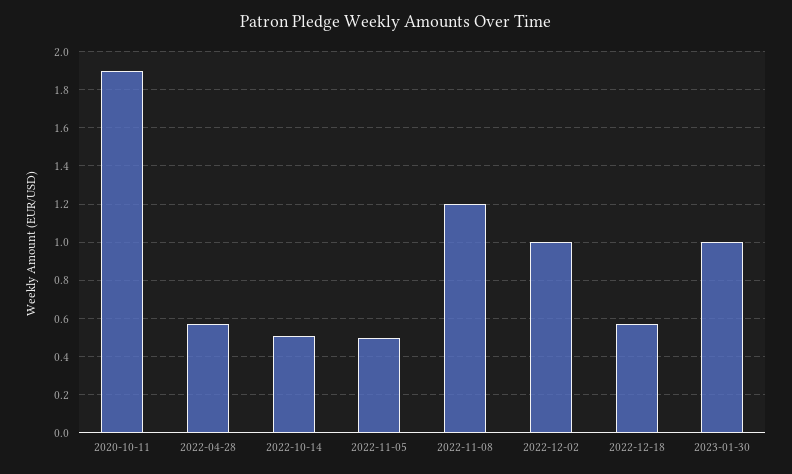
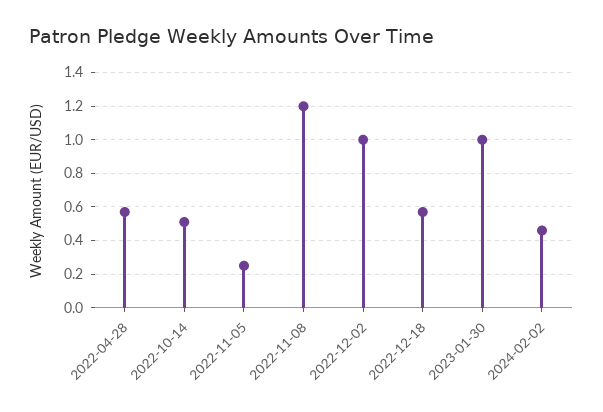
2020-10-11: 1.9 -> none
2022-11-05: 0.5 -> 0.25
2024-02-02: none -> 0.45

